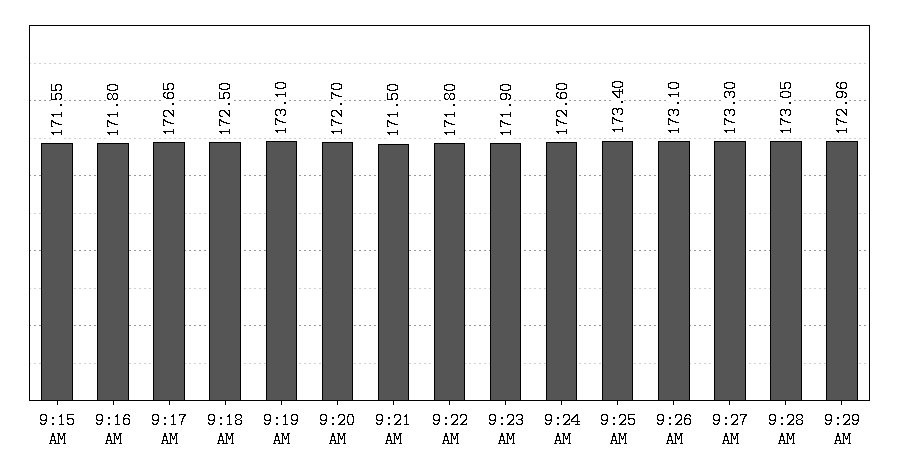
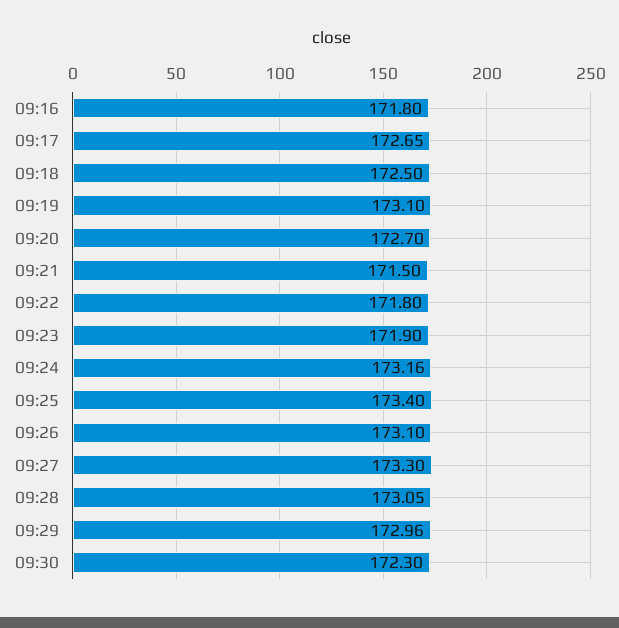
9:15 AM: 171.55 -> none
9:24 AM: 172.6 -> 173.16
09:30: none -> 172.3

